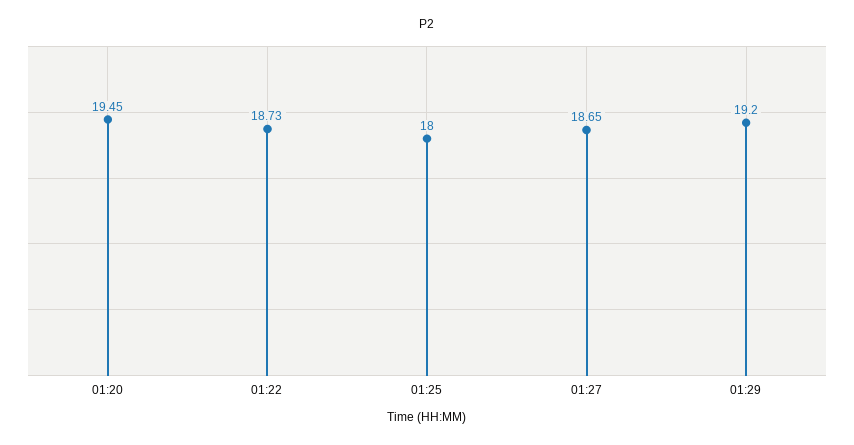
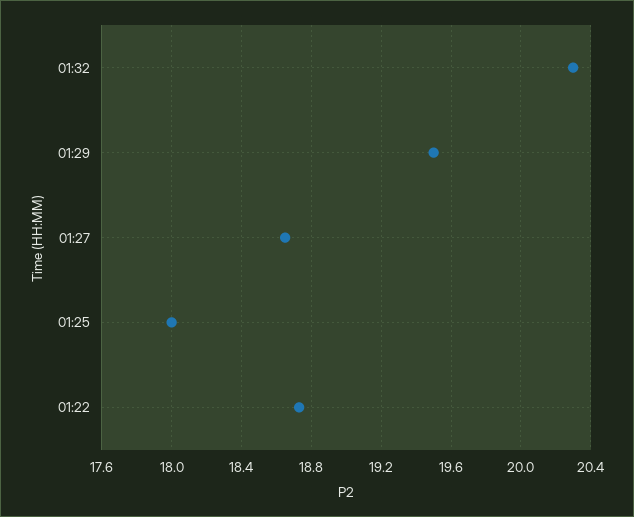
01:20: 19.45 -> none
01:29: 19.2 -> 19.5
01:32: none -> 20.3

